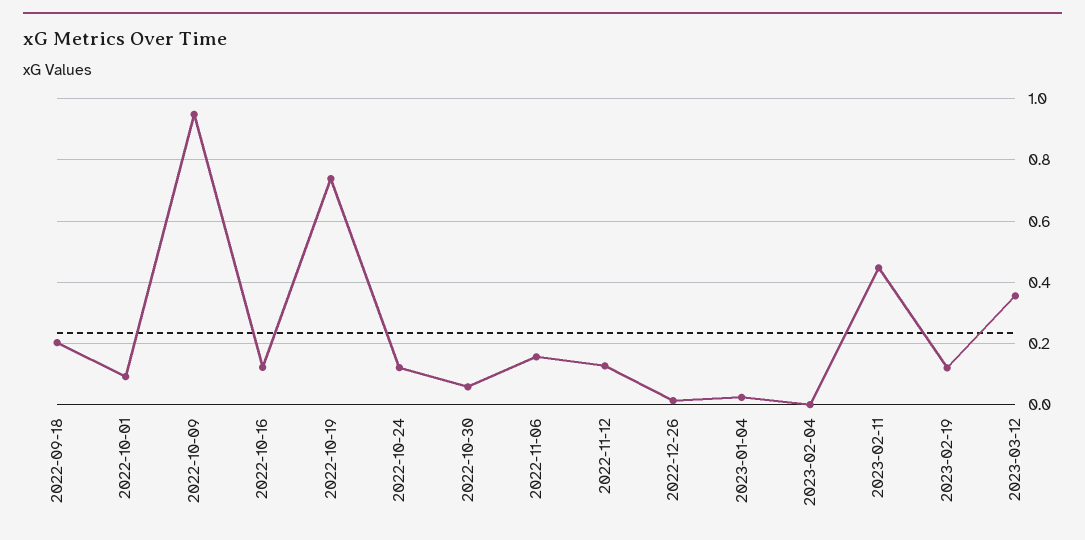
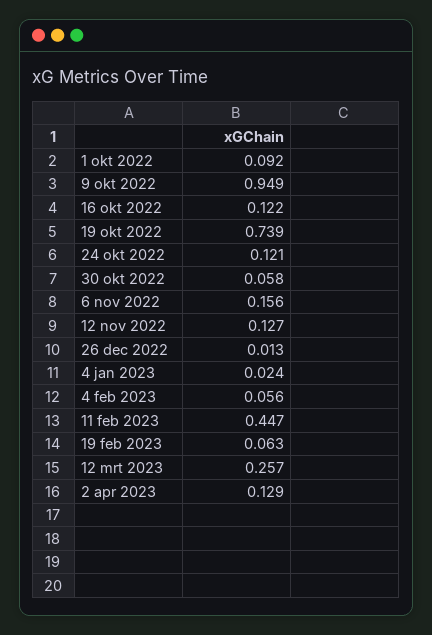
2022-09-18: 0.2 -> none
2023-02-04: 0 -> 0.056
2023-02-19: 0.12 -> 0.063
2023-03-12: 0.36 -> 0.257
2 apr 2023: none -> 0.129

